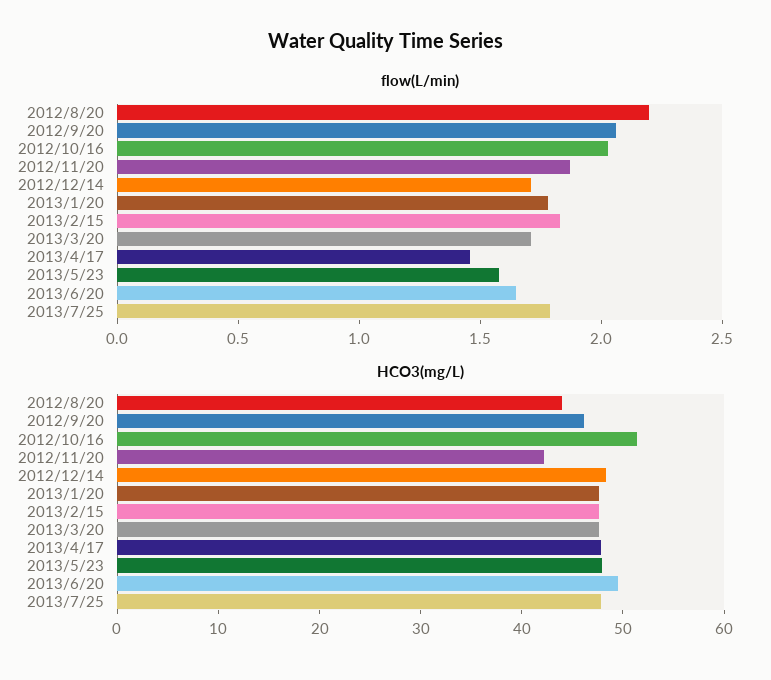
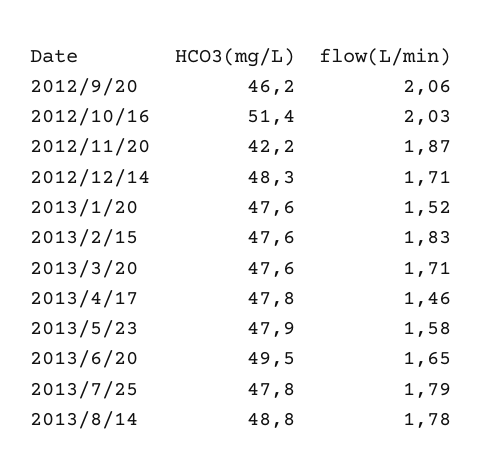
flow(L/min), 2012/8/20: 2.2 -> none
flow(L/min), 2013/1/20: 1.8 -> 1.52
HCO3(mg/L), 2012/8/20: 44 -> none
HCO3(mg/L), 2013/8/14: none -> 48.8
flow(L/min), 2013/8/14: none -> 1.78

